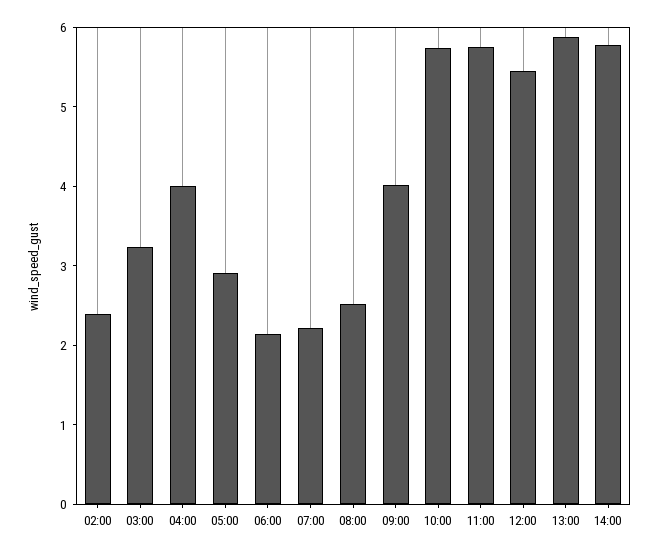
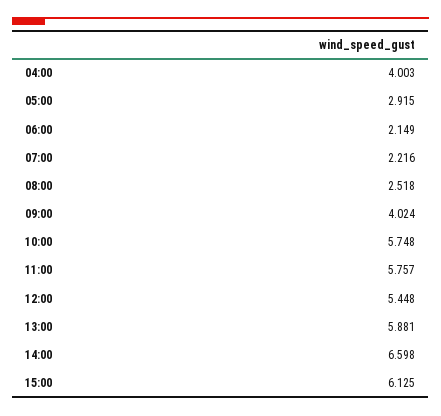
02:00: 2.4 -> none
03:00: 3.2 -> none
14:00: 5.8 -> 6.598
15:00: none -> 6.125

